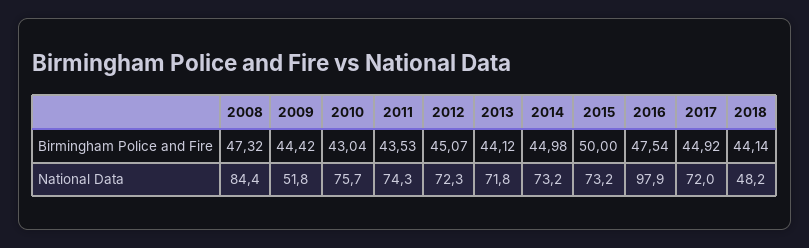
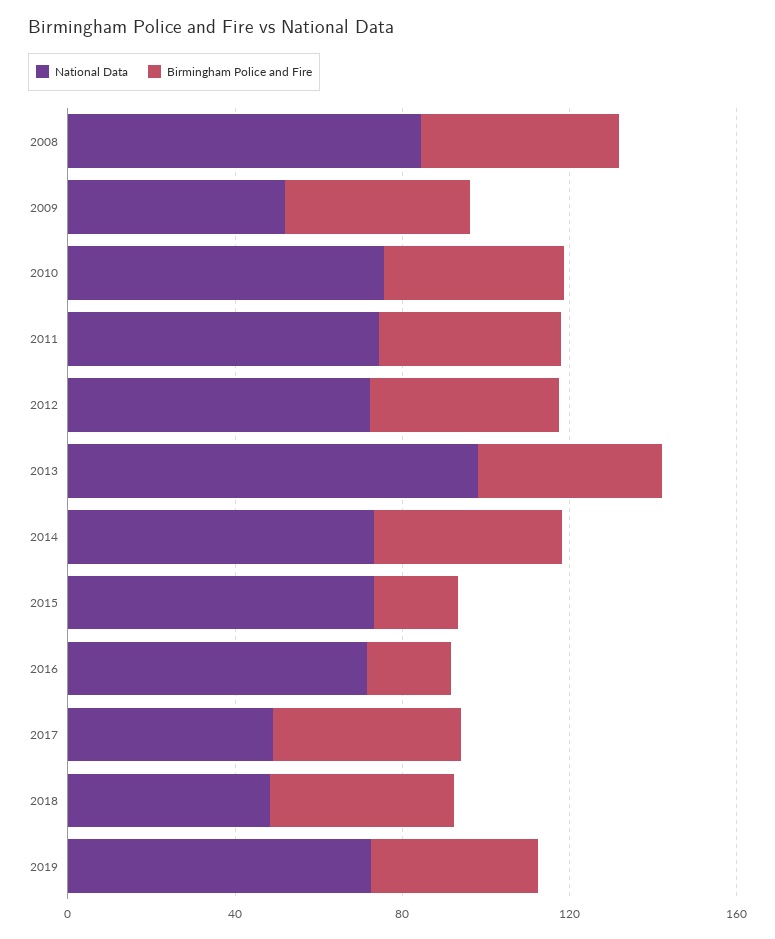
Birmingham Police and Fire, 2015: 50 -> 20
Birmingham Police and Fire, 2016: 47.54 -> 20
National Data, 2013: 71.8 -> 100
National Data, 2016: 97.9 -> 70
National Data, 2017: 72 -> 50
National Data, 2019: none -> 70
Birmingham Police and Fire, 2019: none -> 40

